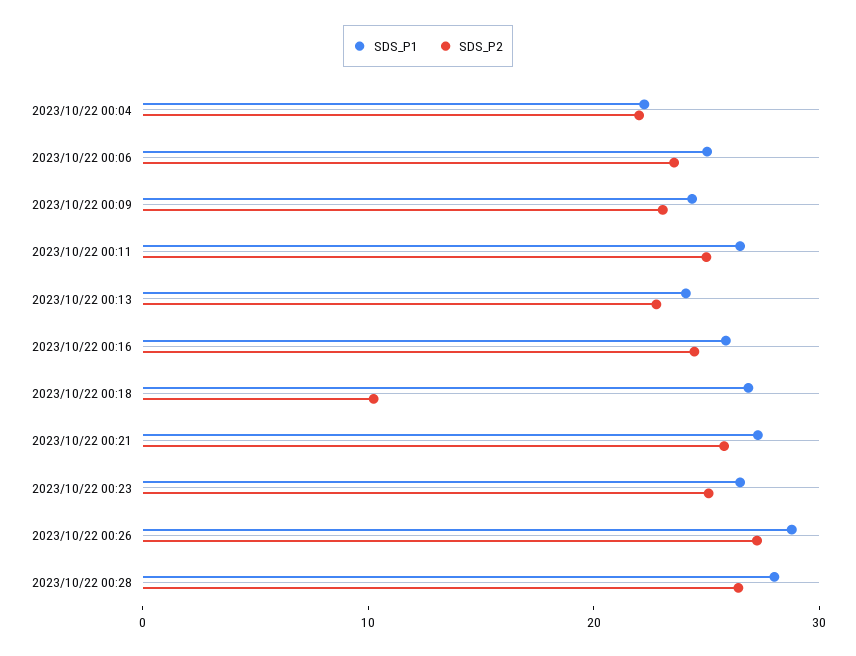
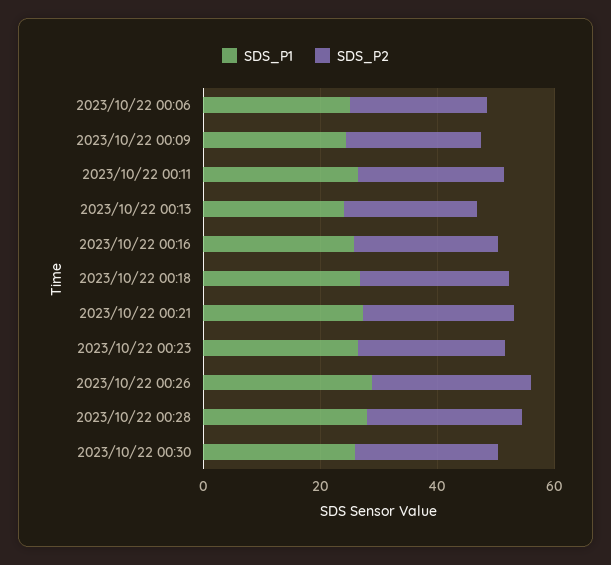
SDS_P1, 2023/10/22 00:04: 22 -> none
SDS_P2, 2023/10/22 00:04: 22 -> none
SDS_P2, 2023/10/22 00:18: 10 -> 25
SDS_P1, 2023/10/22 00:30: none -> 25
SDS_P2, 2023/10/22 00:30: none -> 25

